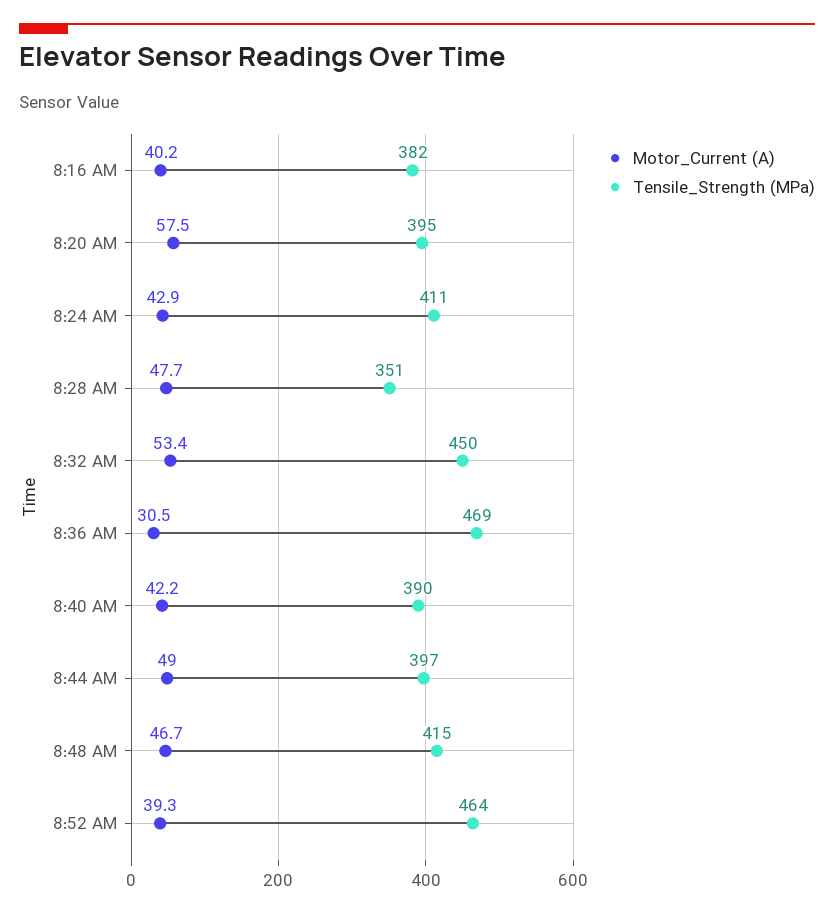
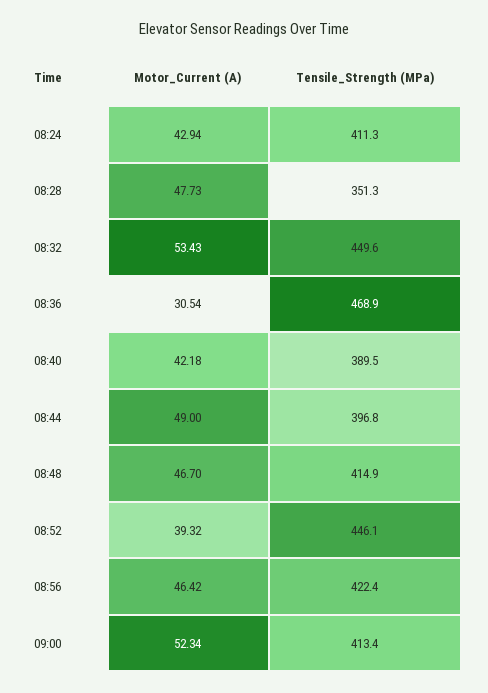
Motor_Current (A), 8:16 AM: 40.2 -> none
Tensile_Strength (MPa), 8:16 AM: 382 -> none
Motor_Current (A), 8:20 AM: 57.5 -> none
Tensile_Strength (MPa), 8:20 AM: 395 -> none
Tensile_Strength (MPa), 8:52 AM: 464 -> 446.1
Motor_Current (A), 08:56: none -> 46.42
Tensile_Strength (MPa), 08:56: none -> 422.4
Motor_Current (A), 09:00: none -> 52.34
Tensile_Strength (MPa), 09:00: none -> 413.4

